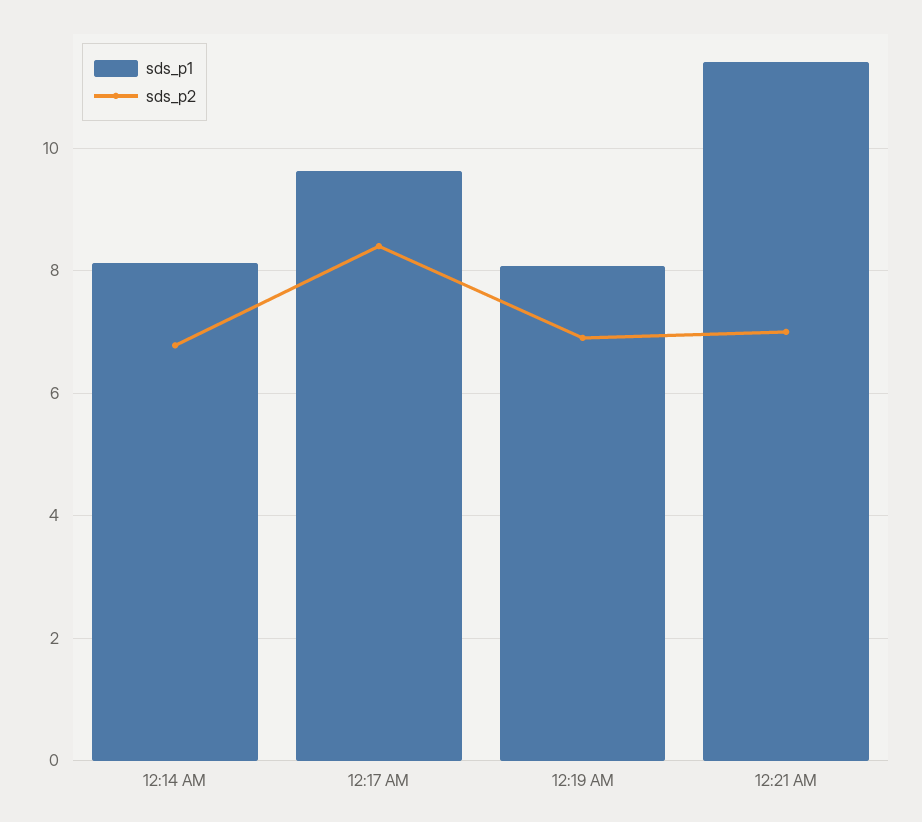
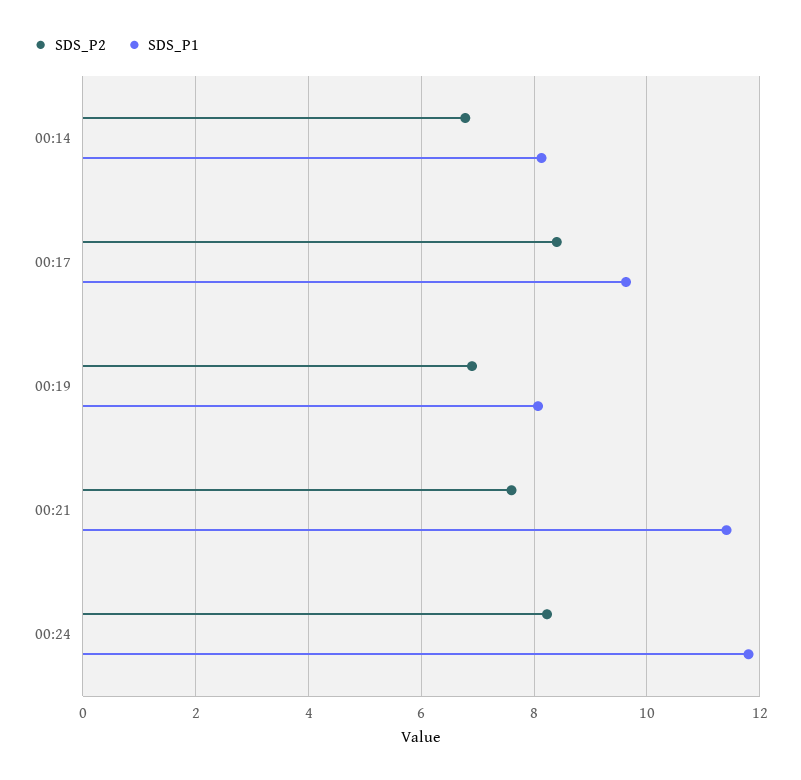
sds_p2, 12:21 AM: 7 -> 7.6
sds_p2, 00:24: none -> 8.2
sds_p1, 00:24: none -> 11.8

